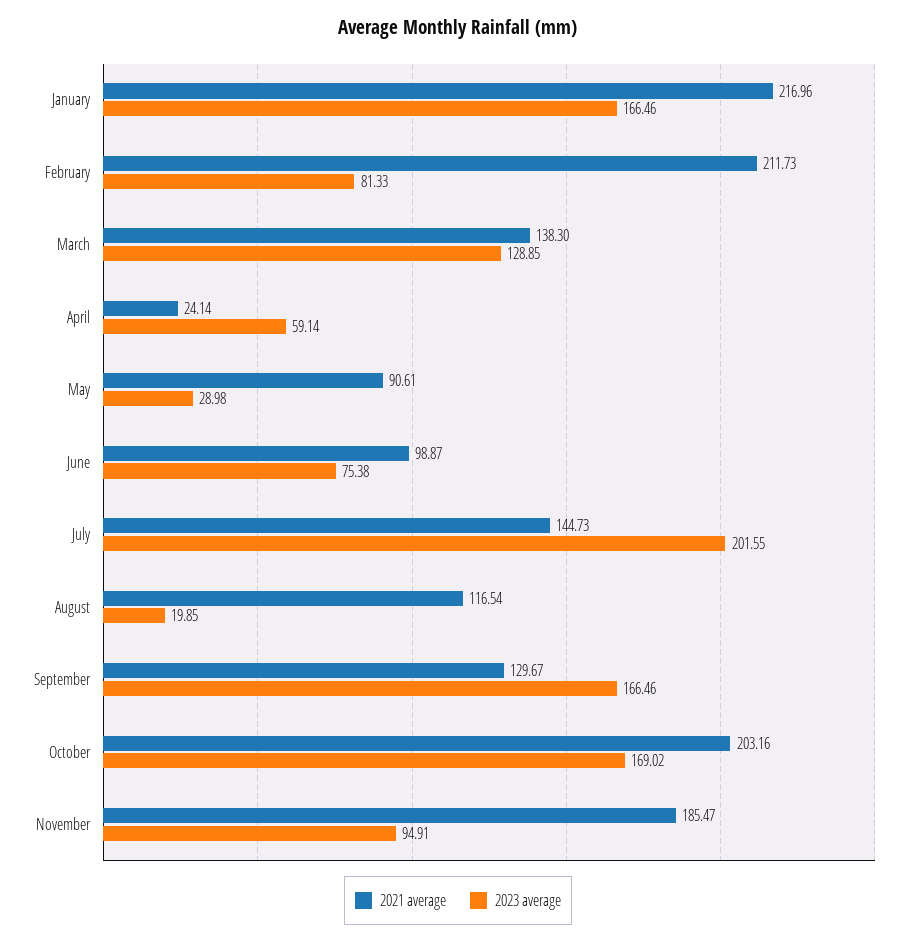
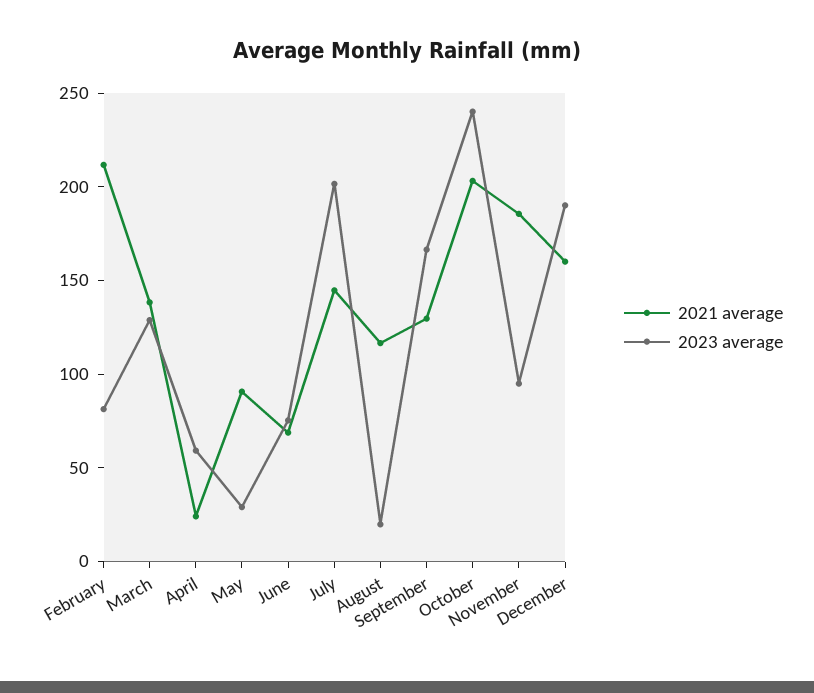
2021 average, January: 216.96 -> none
2023 average, January: 166.46 -> none
2021 average, June: 98.87 -> 70
2023 average, October: 169.02 -> 240
2021 average, December: none -> 160
2023 average, December: none -> 190

